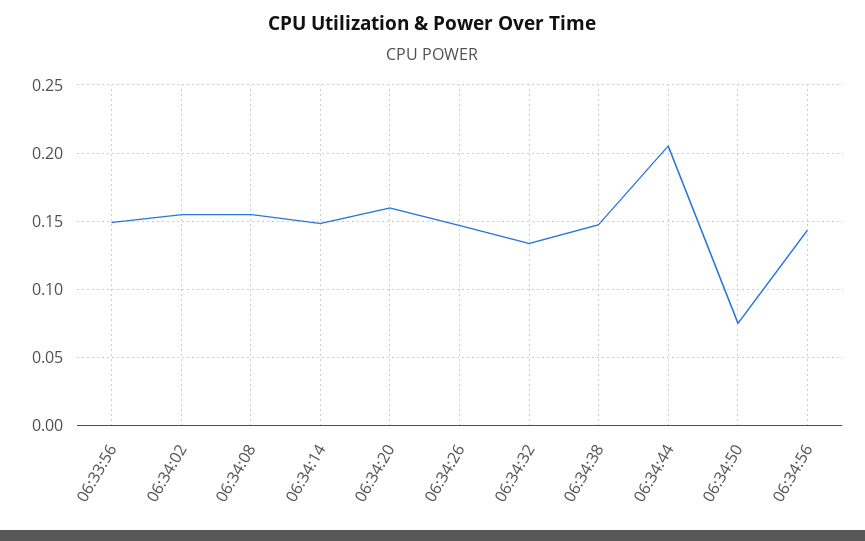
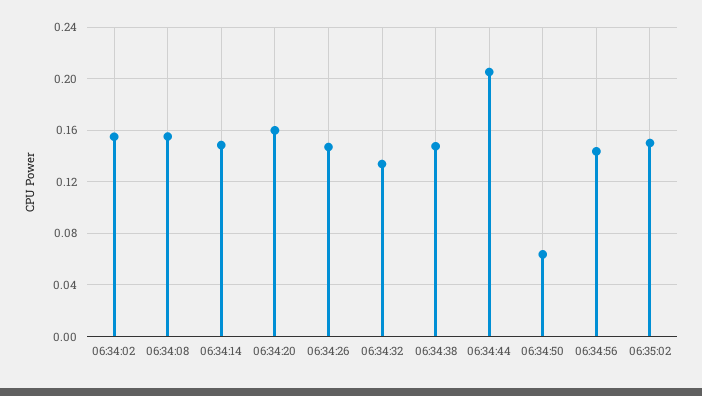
06:33:56: 0.15 -> none
06:34:50: 0.075 -> 0.065
06:35:02: none -> 0.15

